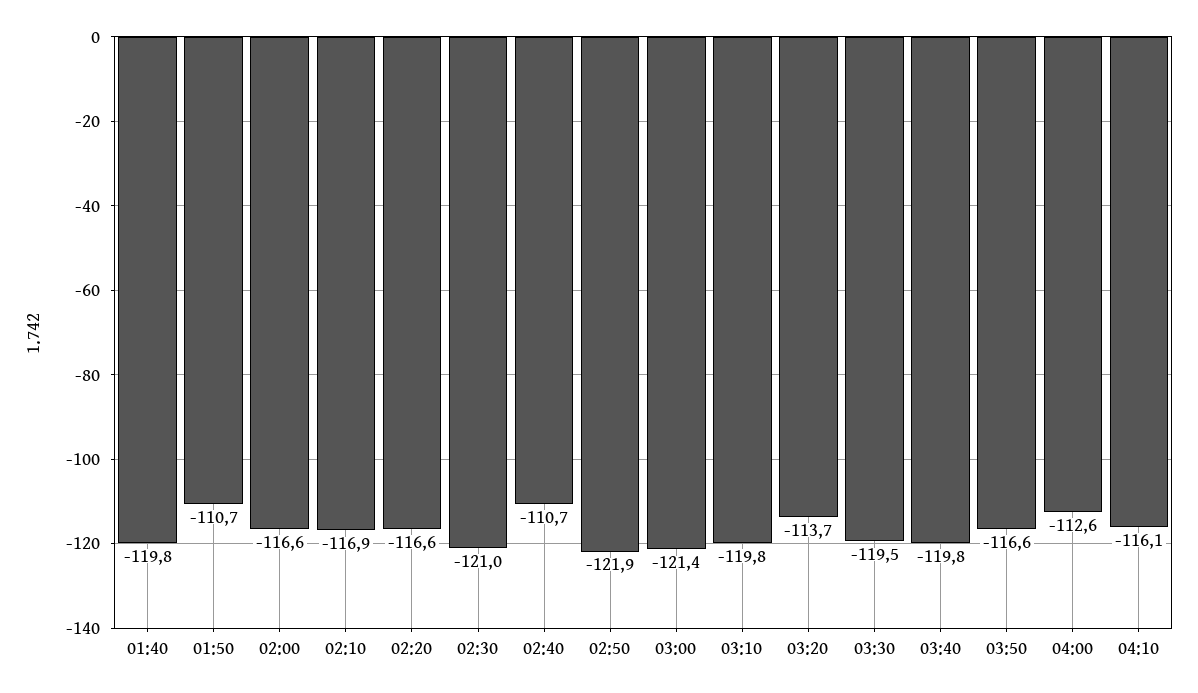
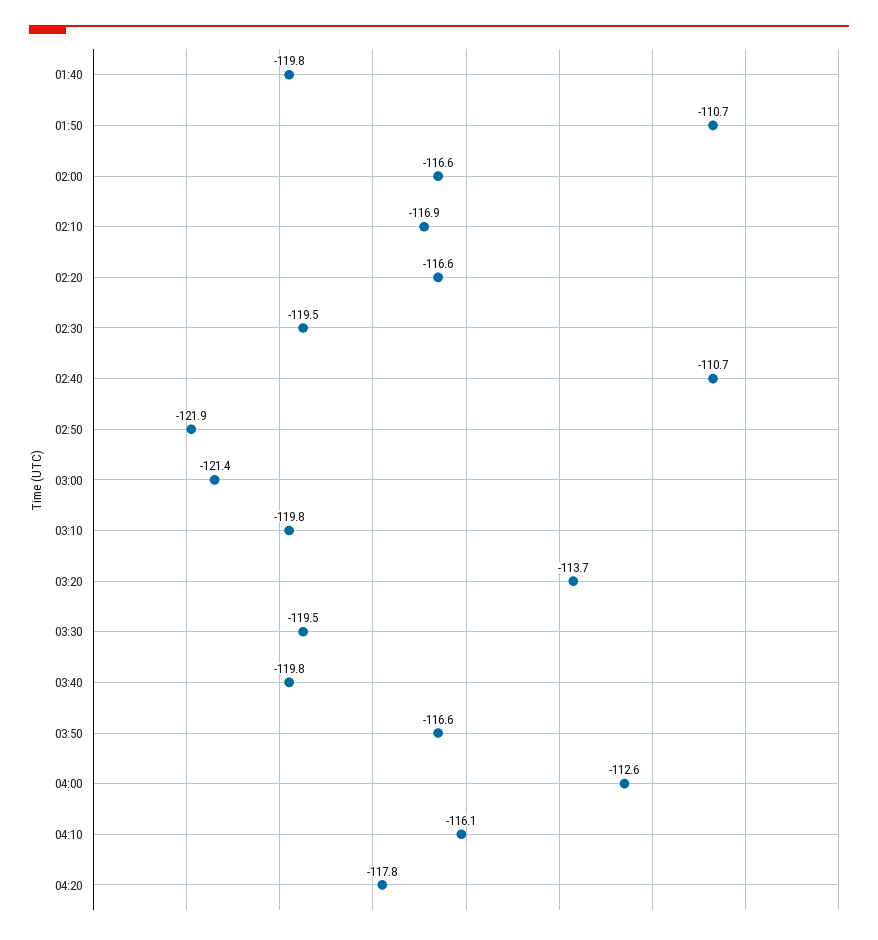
02:30: -121 -> -119.5
04:20: none -> -117.8

